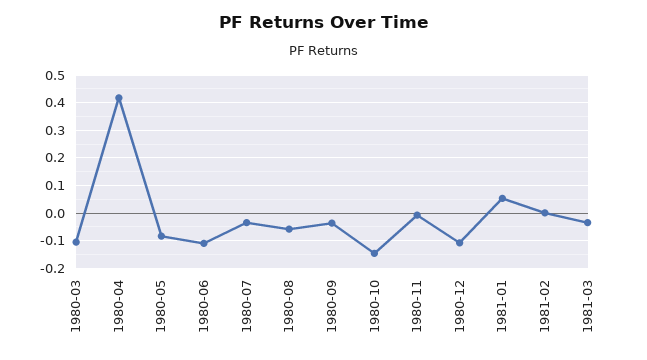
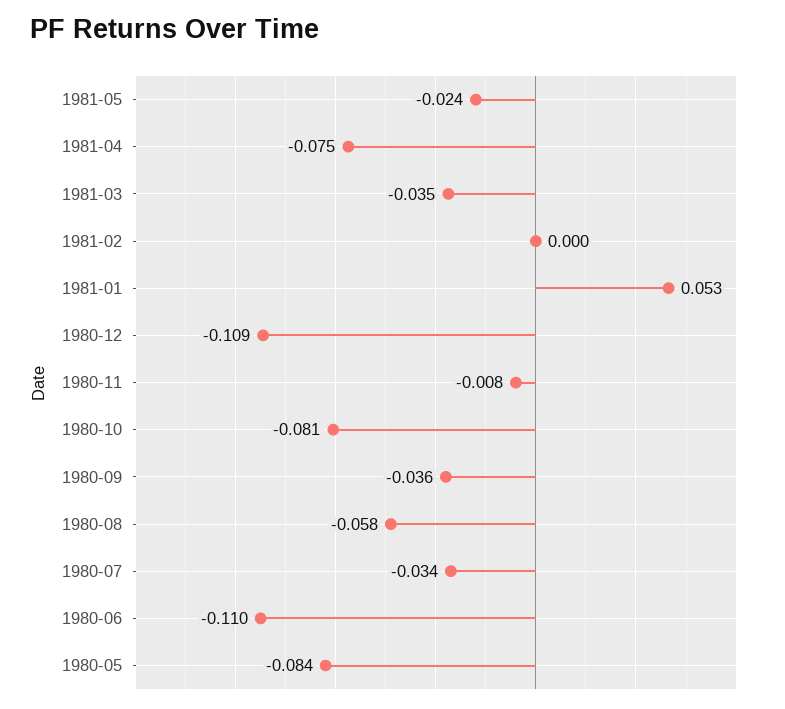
1980-03: -0.1 -> none
1980-04: 0.425 -> none
1980-10: -0.15 -> -0.081
1981-05: none -> -0.024
1981-04: none -> -0.075

